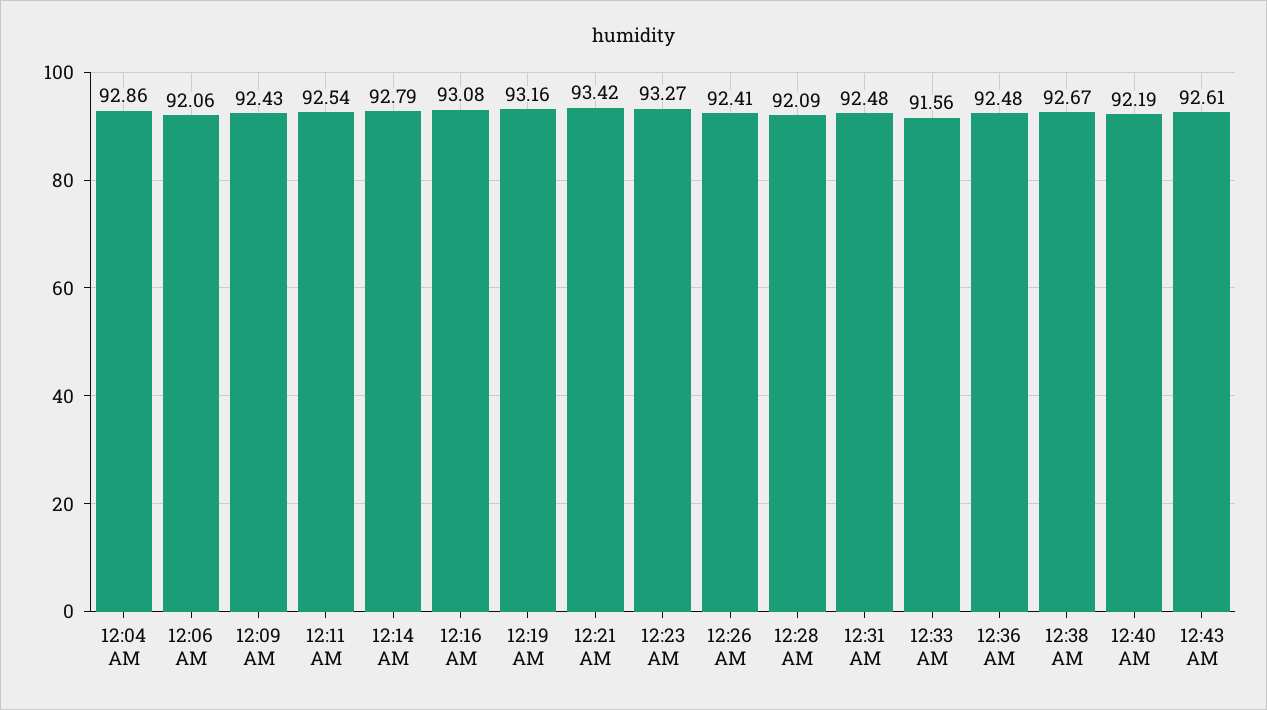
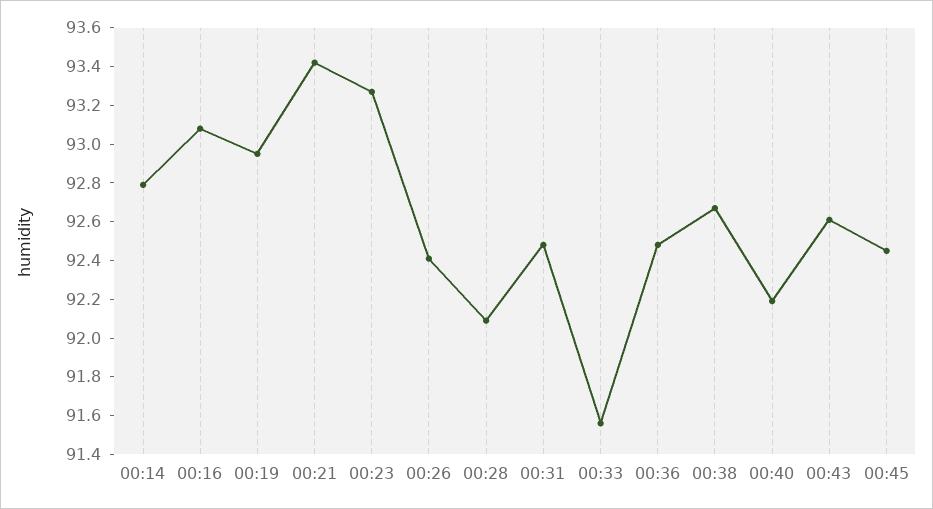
12:04 AM: 92.86 -> none
12:06 AM: 92.06 -> none
12:09 AM: 92.43 -> none
12:11 AM: 92.54 -> none
12:19 AM: 93.16 -> 92.95
00:45: none -> 92.45

